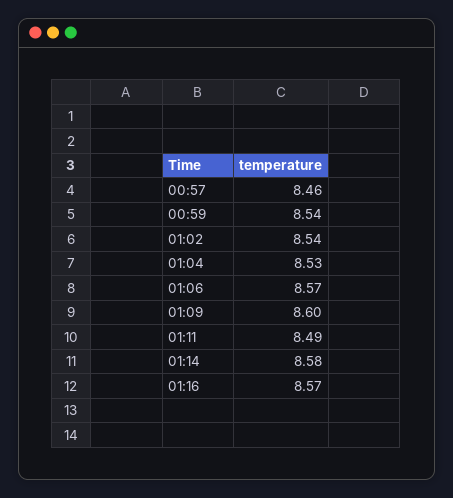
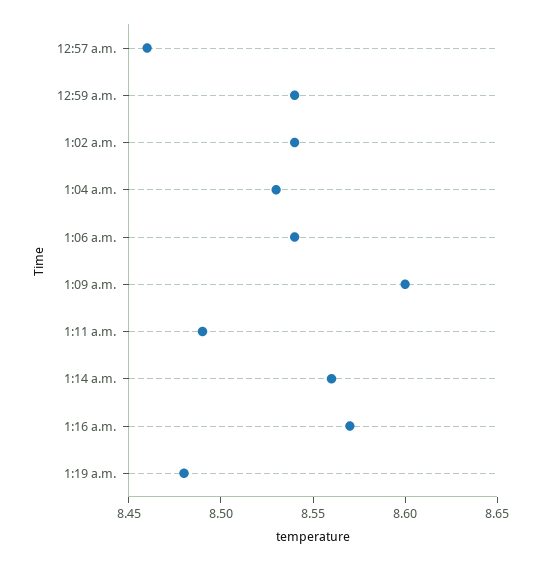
01:06: 8.57 -> 8.54
01:14: 8.58 -> 8.56
1:19 a.m.: none -> 8.48

